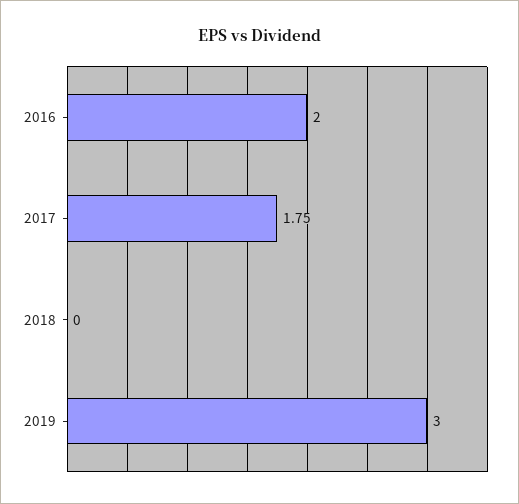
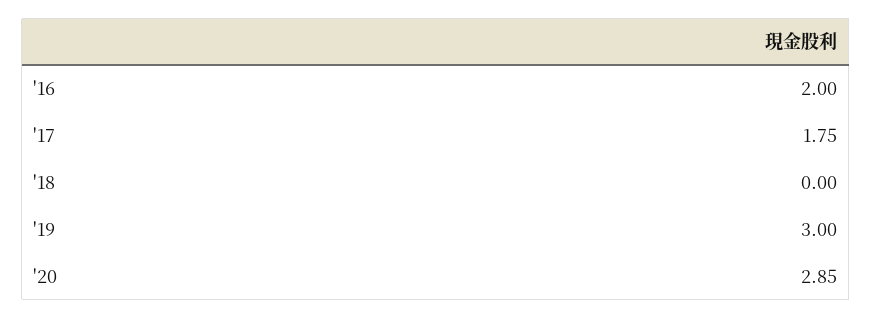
'20: none -> 2.85

